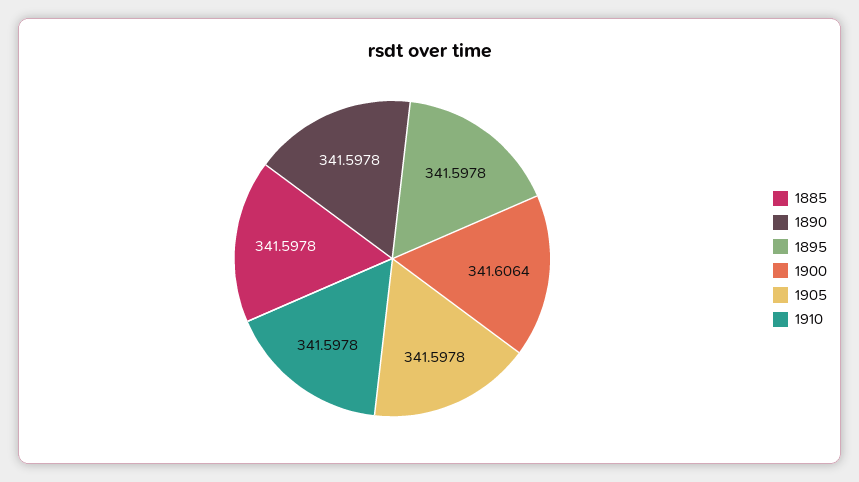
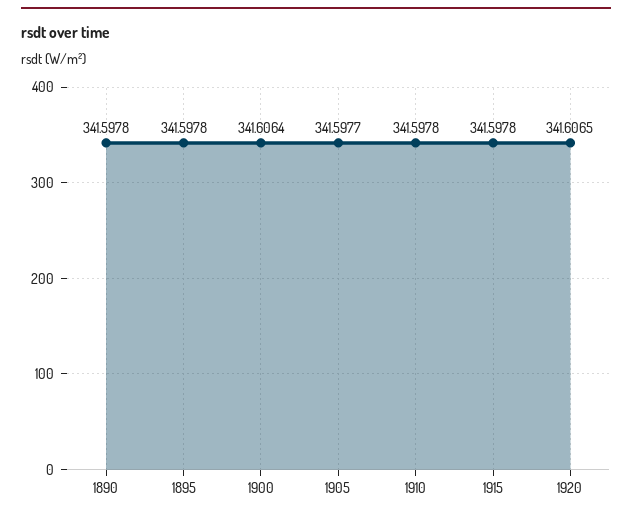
1885: 341.5978 -> none
1905: 341.5978 -> 341.5977
1915: none -> 341.5978
1920: none -> 341.6065

